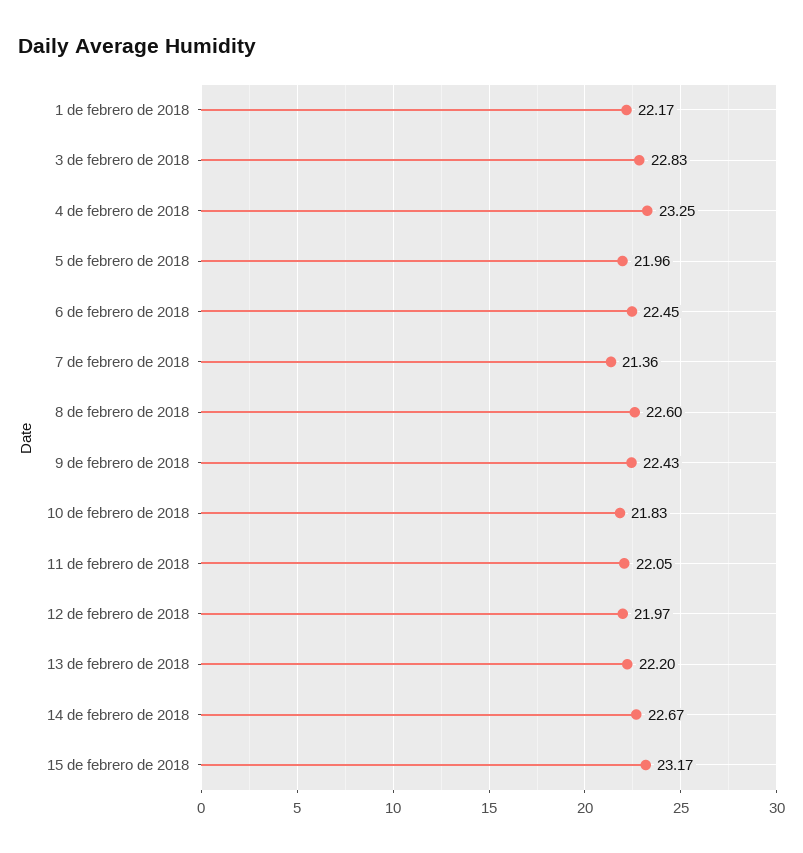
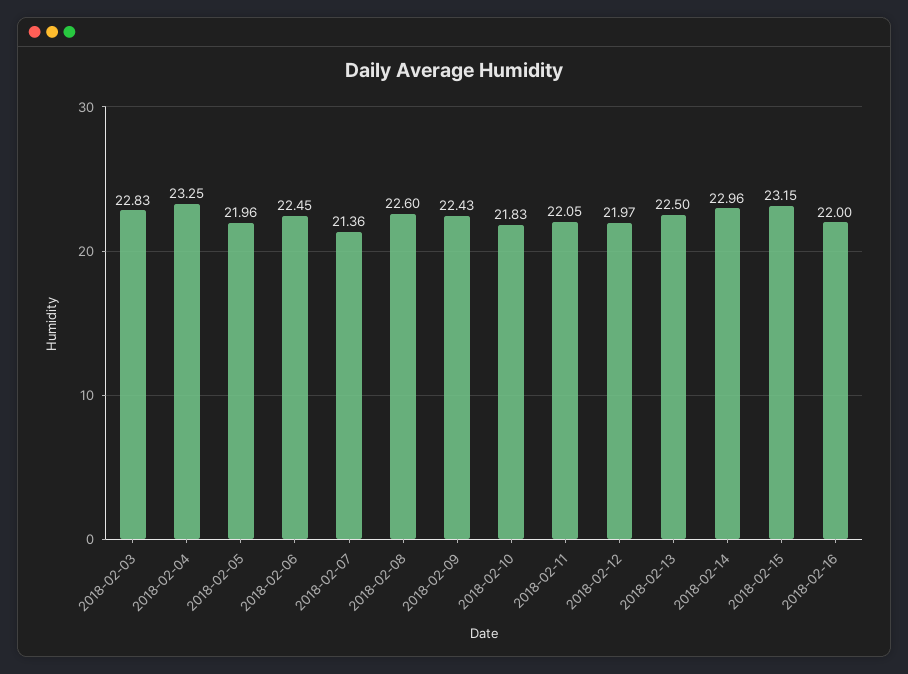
1 de febrero de 2018: 22.17 -> none
13 de febrero de 2018: 22.2 -> 22.5
14 de febrero de 2018: 22.67 -> 22.96
15 de febrero de 2018: 23.17 -> 23.15
2018-02-16: none -> 22

